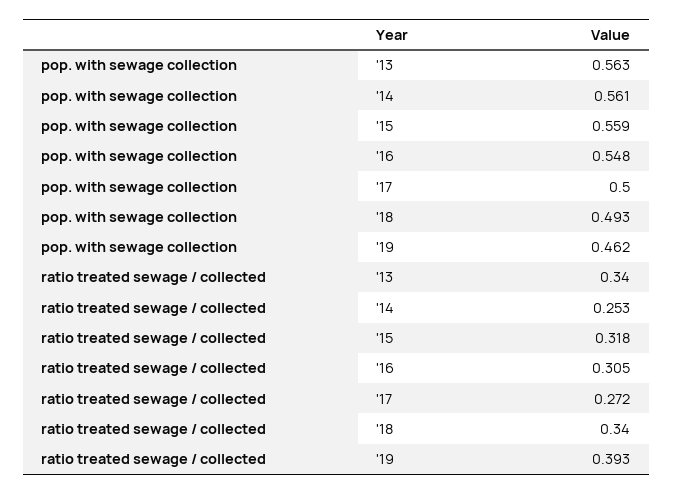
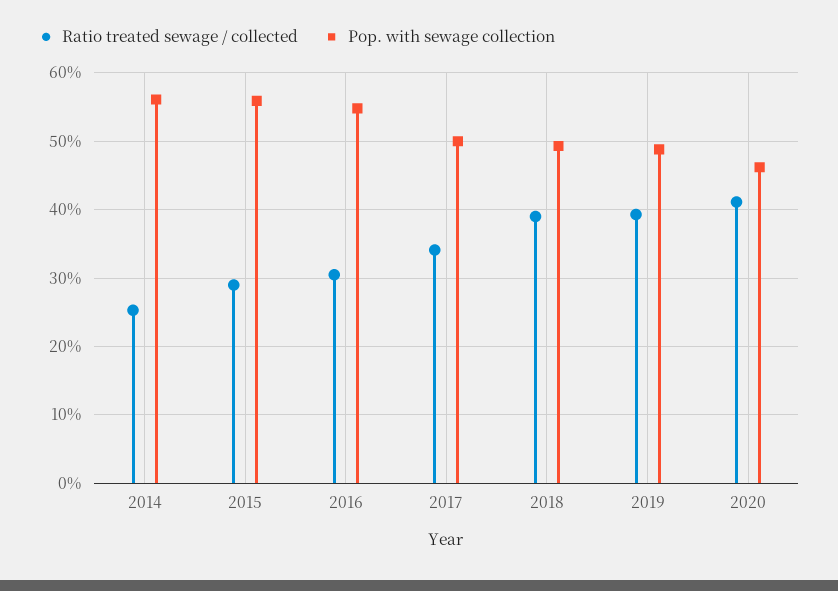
pop. with sewage collection, '13: 0.563 -> none
pop. with sewage collection, '19: 0.462 -> 0.49
ratio treated sewage / collected, '13: 0.34 -> none
ratio treated sewage / collected, '15: 0.318 -> 0.29
ratio treated sewage / collected, '17: 0.272 -> 0.34
ratio treated sewage / collected, '18: 0.34 -> 0.39
ratio treated sewage / collected, 2020: none -> 0.41
pop. with sewage collection, 2020: none -> 0.46

